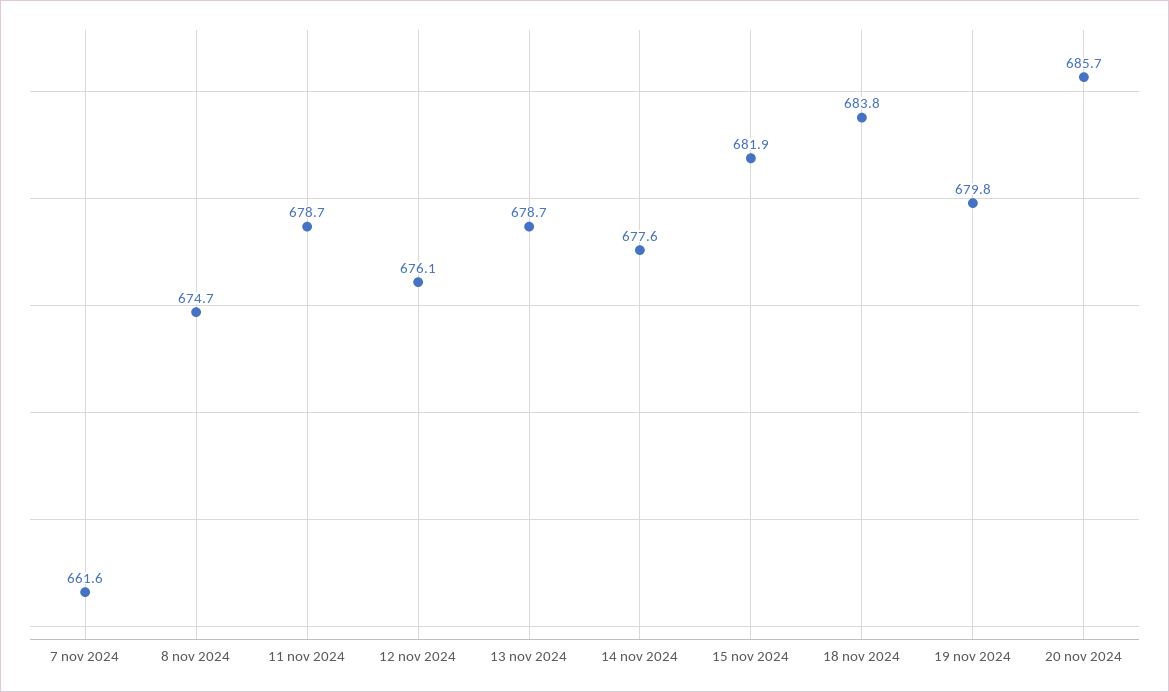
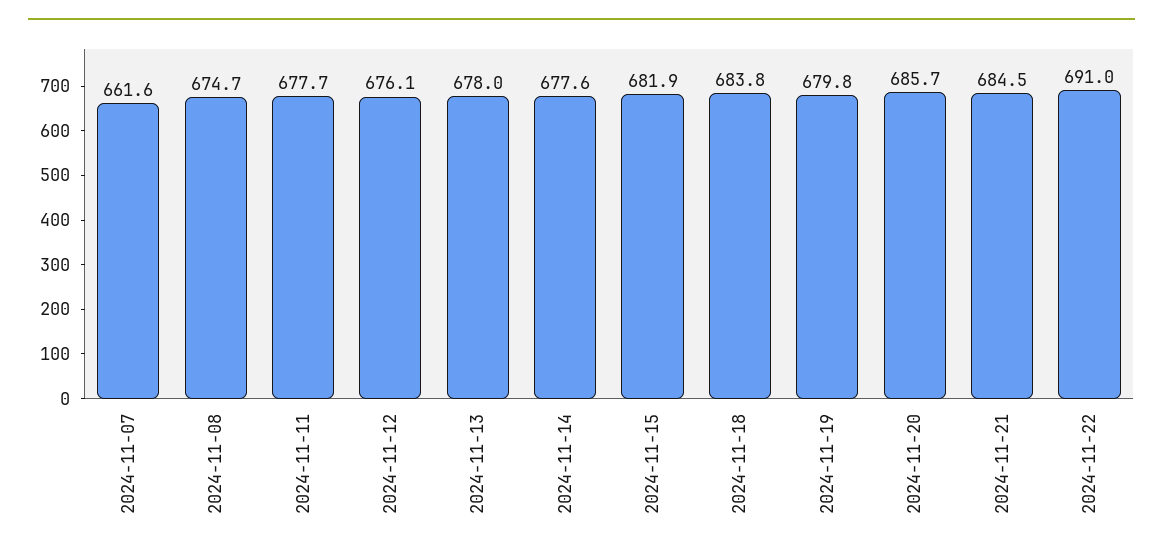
11 nov 2024: 678.7 -> 677.7
13 nov 2024: 678.7 -> 678
2024-11-21: none -> 684.5
2024-11-22: none -> 691

